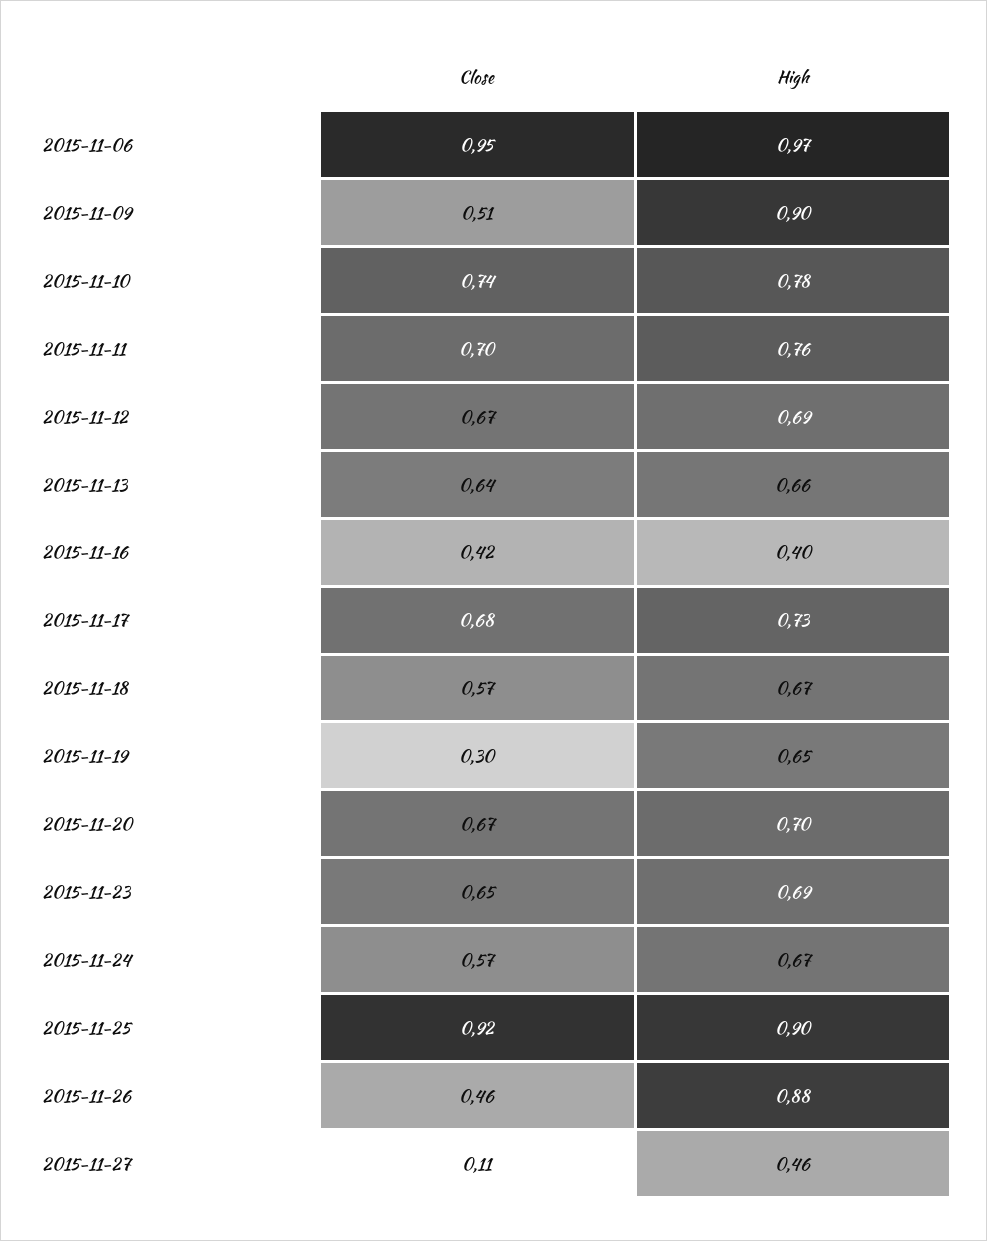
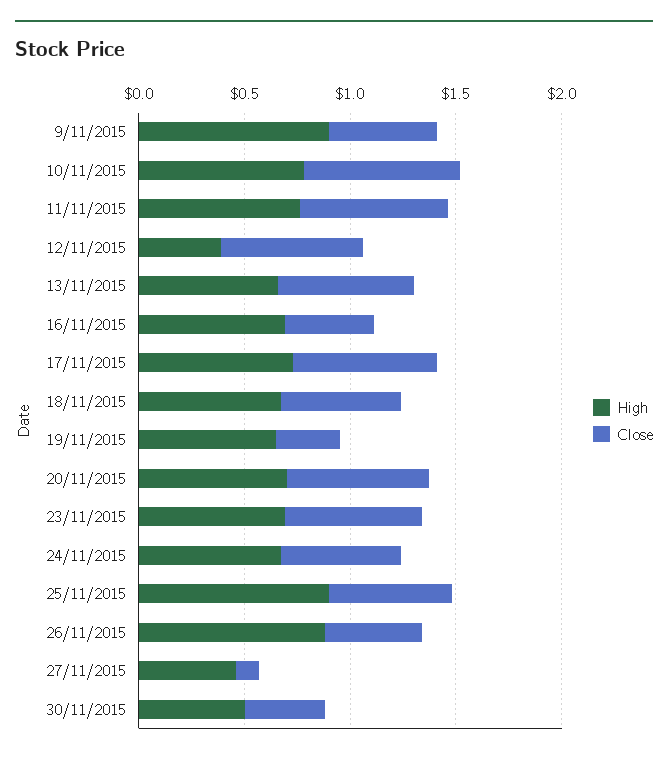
Close, 2015-11-06: 0.95 -> none
High, 2015-11-06: 0.97 -> none
High, 2015-11-12: 0.69 -> 0.4
High, 2015-11-16: 0.4 -> 0.7
Close, 2015-11-25: 0.92 -> 0.6
High, 30/11/2015: none -> 0.5
Close, 30/11/2015: none -> 0.4

